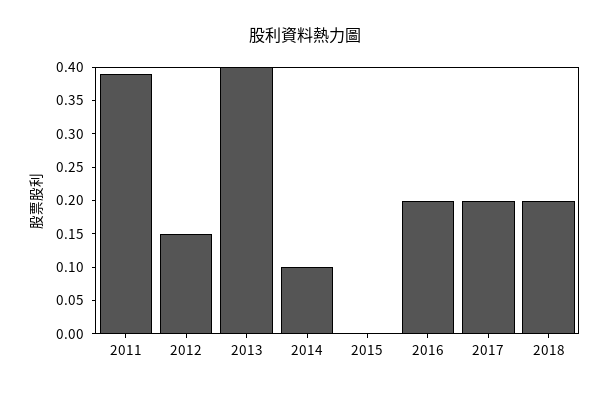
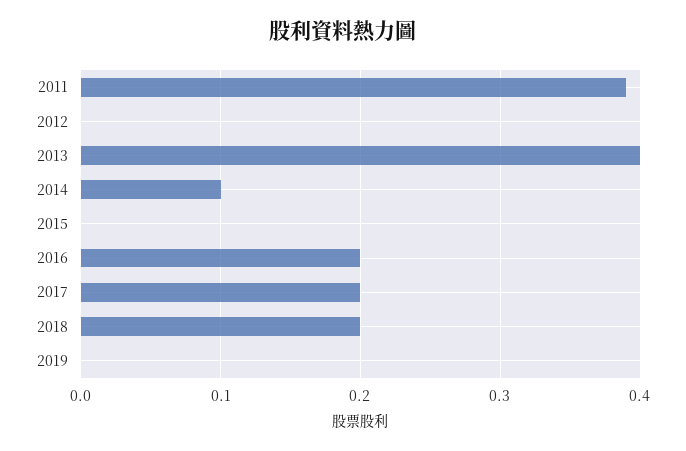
2012: 0.15 -> 0
2019: none -> 0

